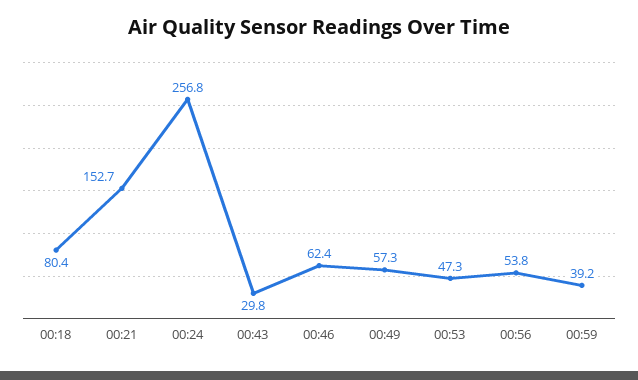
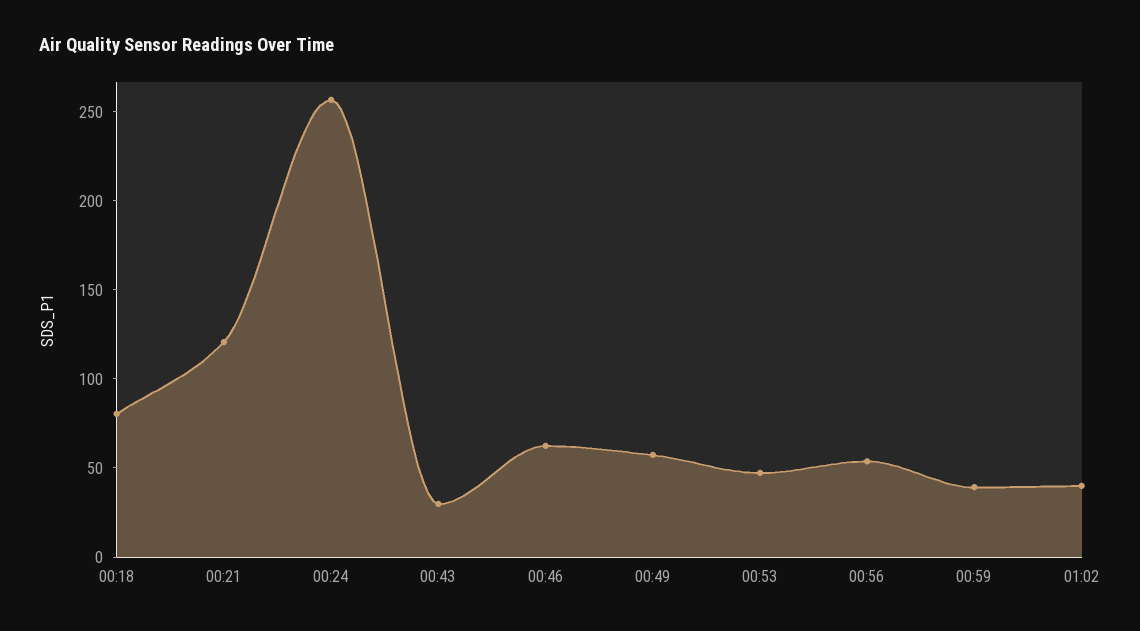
00:21: 152.7 -> 120
01:02: none -> 40

